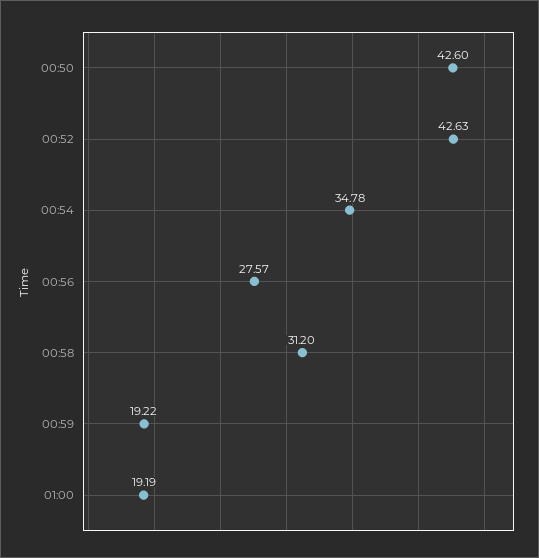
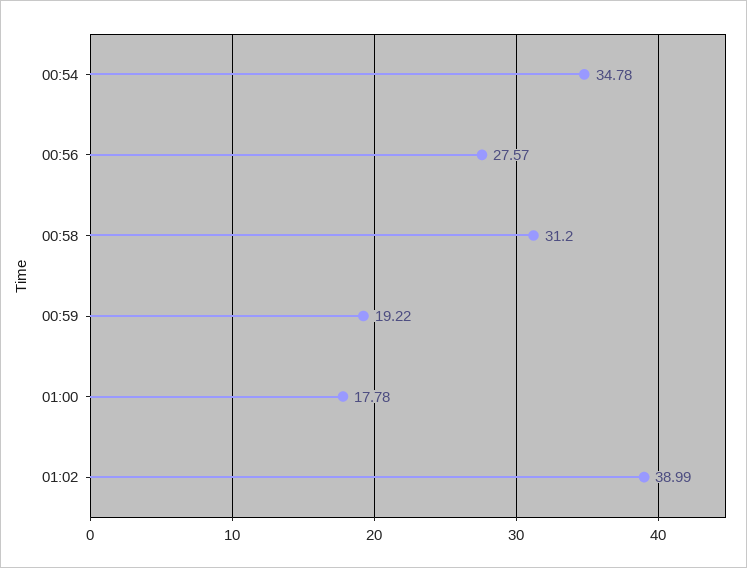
00:50: 42.6 -> none
00:52: 42.63 -> none
01:00: 19.19 -> 17.78
01:02: none -> 38.99

